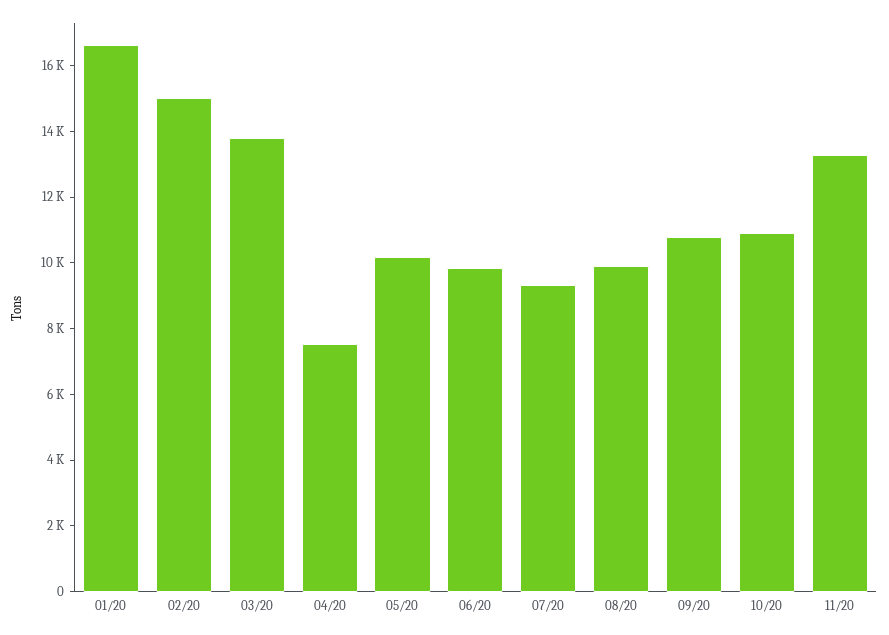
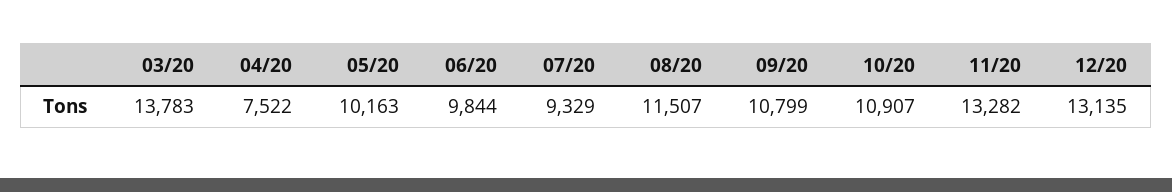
01/20: 16500 -> none
02/20: 15000 -> none
08/20: 10000 -> 11507
12/20: none -> 13135

